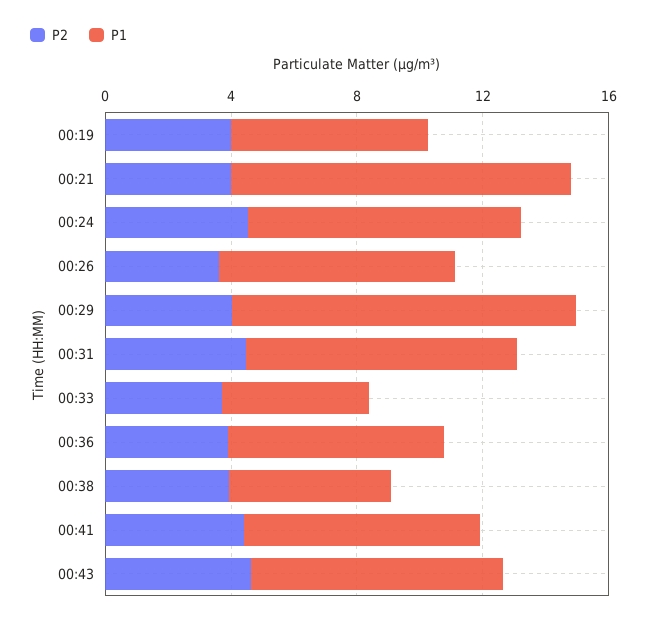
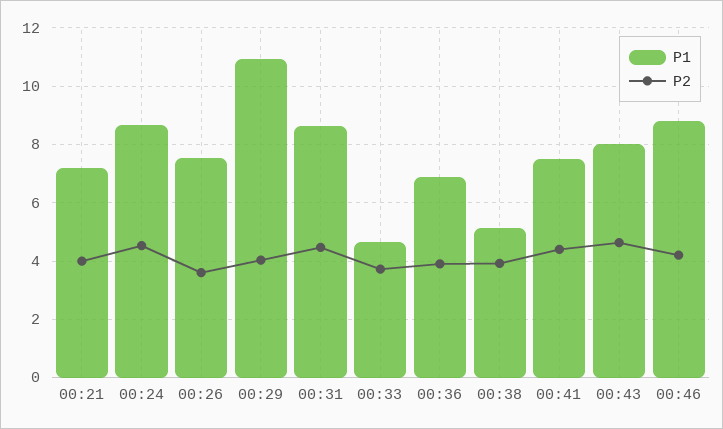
P2, 00:19: 4 -> none
P1, 00:19: 6 -> none
P1, 00:21: 11 -> 7.25
P1, 00:46: none -> 8.75
P2, 00:46: none -> 4.25

